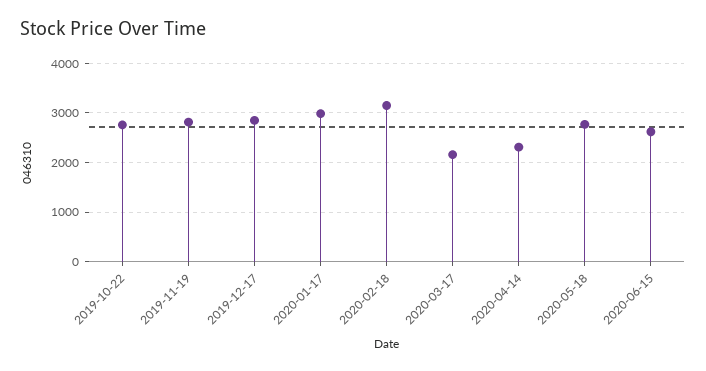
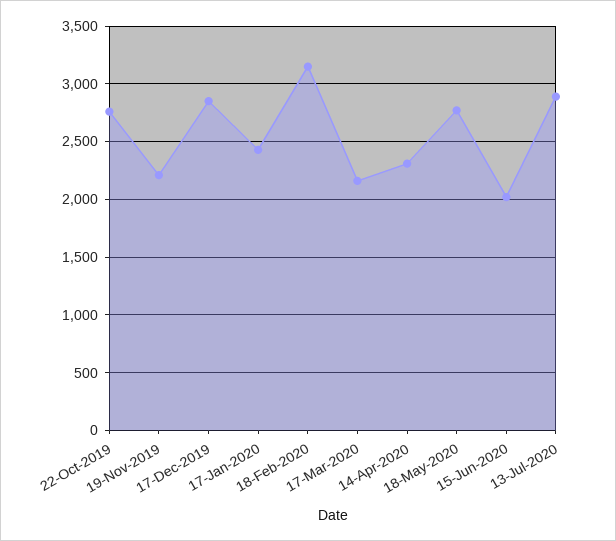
2019-11-19: 2800 -> 2200
2020-01-17: 3000 -> 2400
2020-06-15: 2600 -> 2000
13-Jul-2020: none -> 2900

